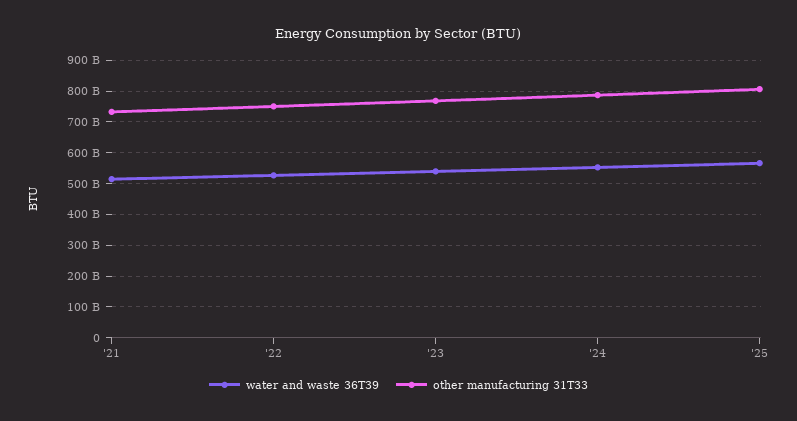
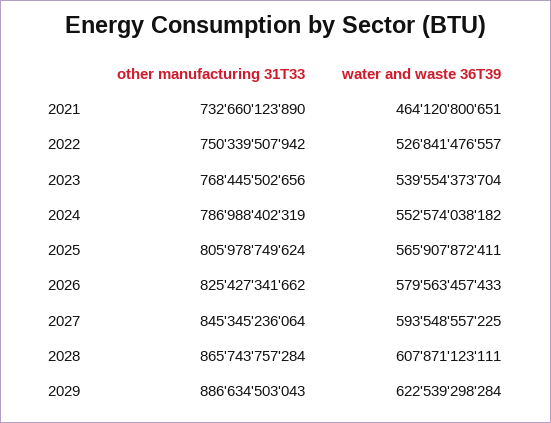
water and waste 36T39, '21: 520000000000 -> 464120800651
other manufacturing 31T33, 2026: none -> 825427341662
water and waste 36T39, 2026: none -> 579563457433
other manufacturing 31T33, 2027: none -> 845345236064
water and waste 36T39, 2027: none -> 593548557225
other manufacturing 31T33, 2028: none -> 865743757284
water and waste 36T39, 2028: none -> 607871123111
other manufacturing 31T33, 2029: none -> 886634503043
water and waste 36T39, 2029: none -> 622539298284

